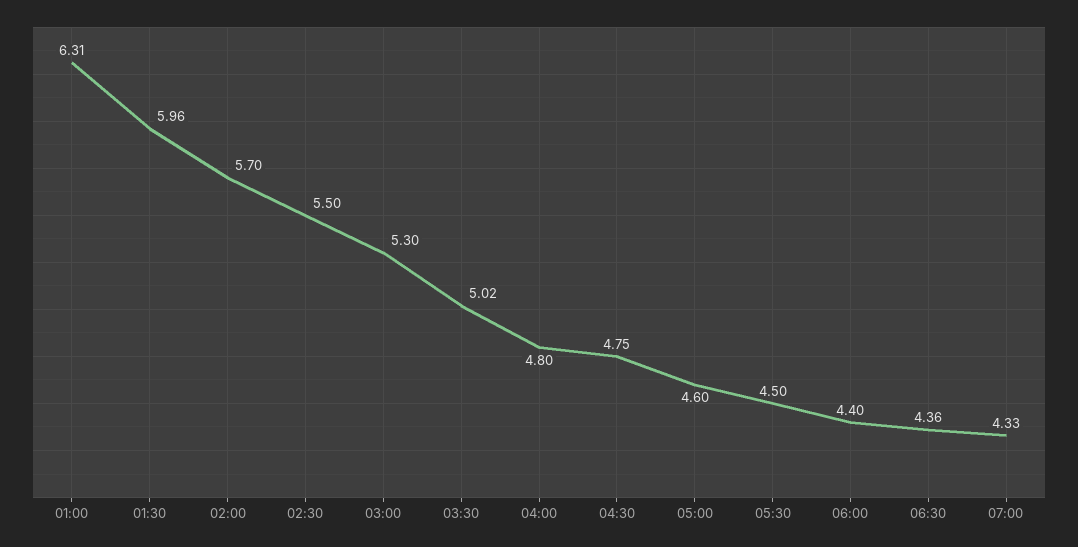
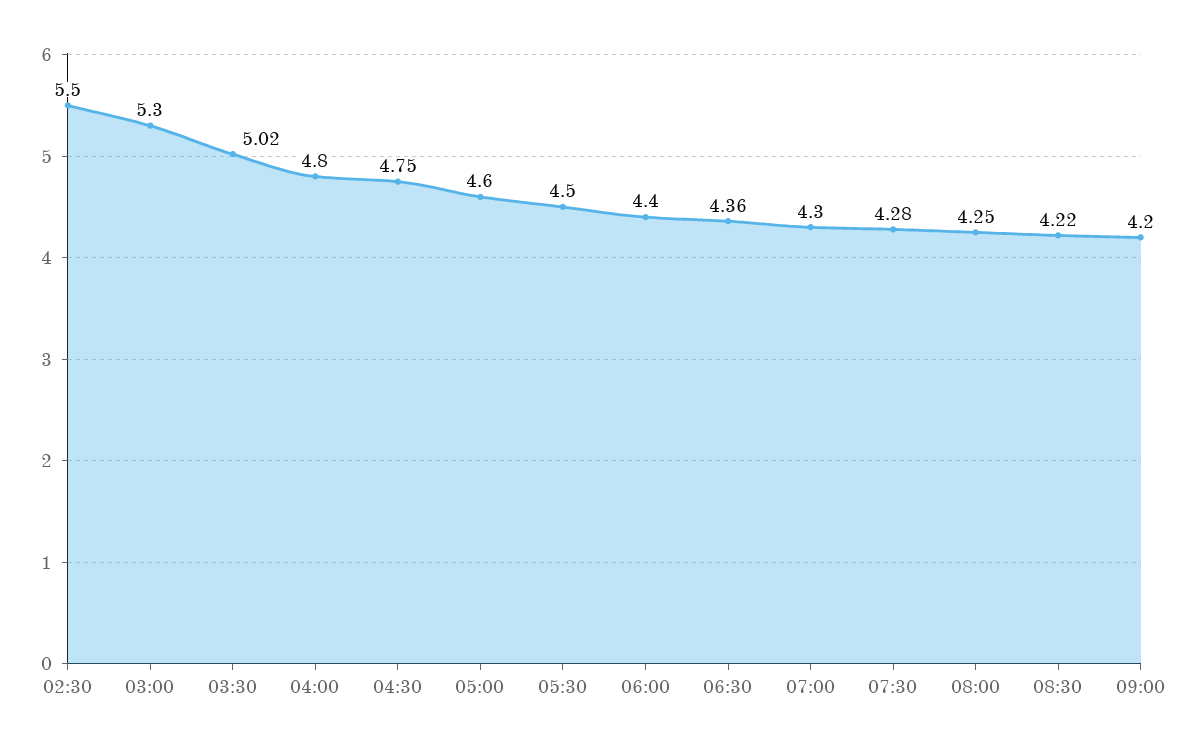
01:00: 6.31 -> none
01:30: 5.96 -> none
02:00: 5.7 -> none
07:00: 4.33 -> 4.3
07:30: none -> 4.28
08:00: none -> 4.25
08:30: none -> 4.22
09:00: none -> 4.2

